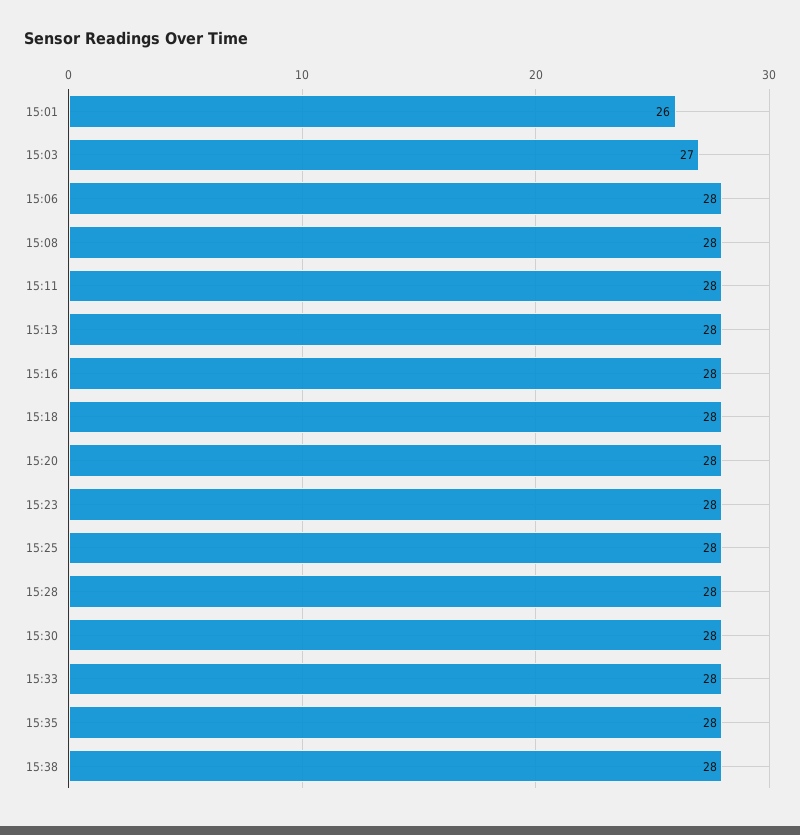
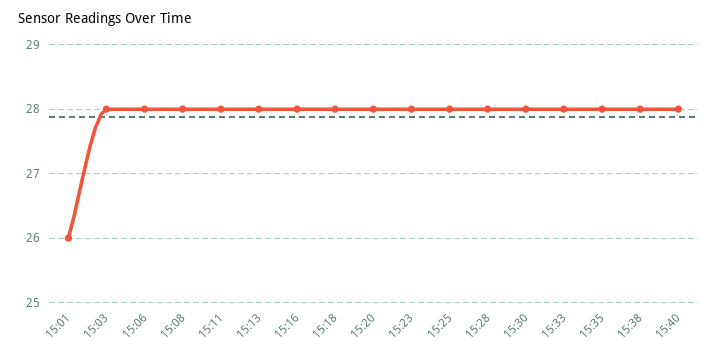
15:03: 27 -> 28
15:40: none -> 28

